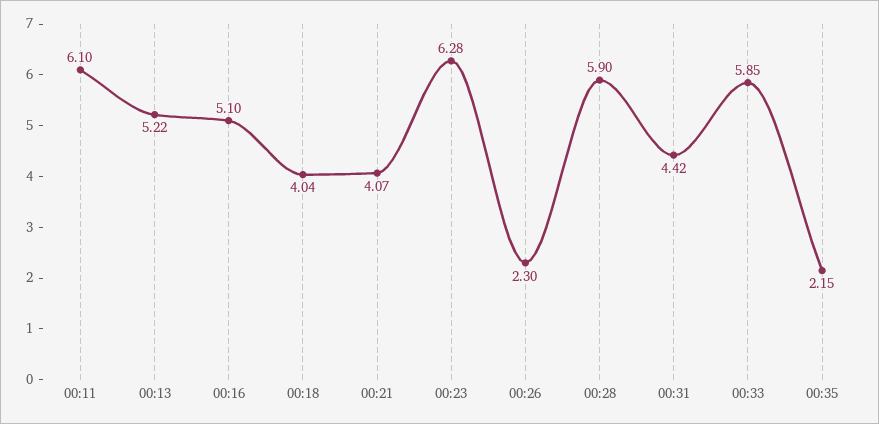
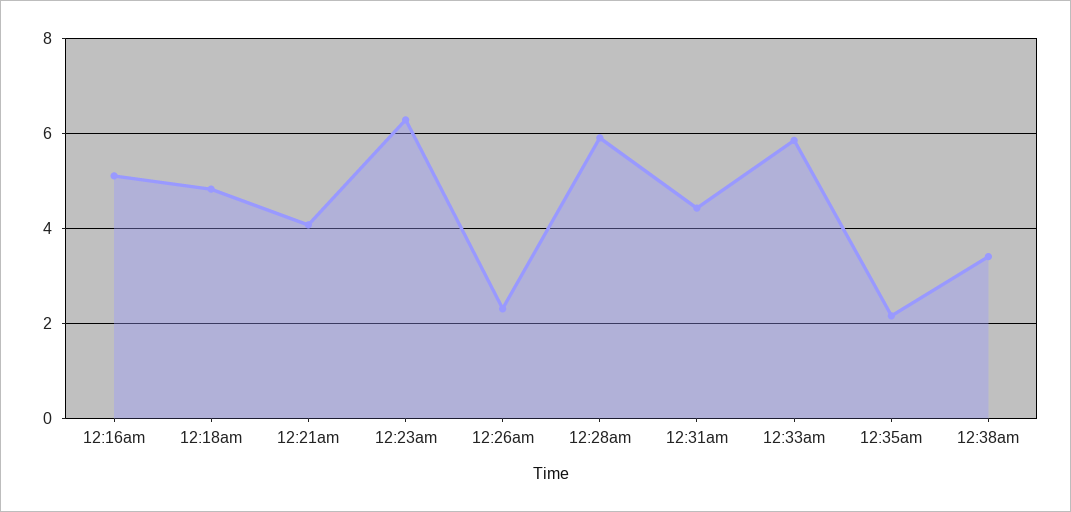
00:11: 6.1 -> none
00:13: 5.22 -> none
00:18: 4.04 -> 4.8
12:38am: none -> 3.4

